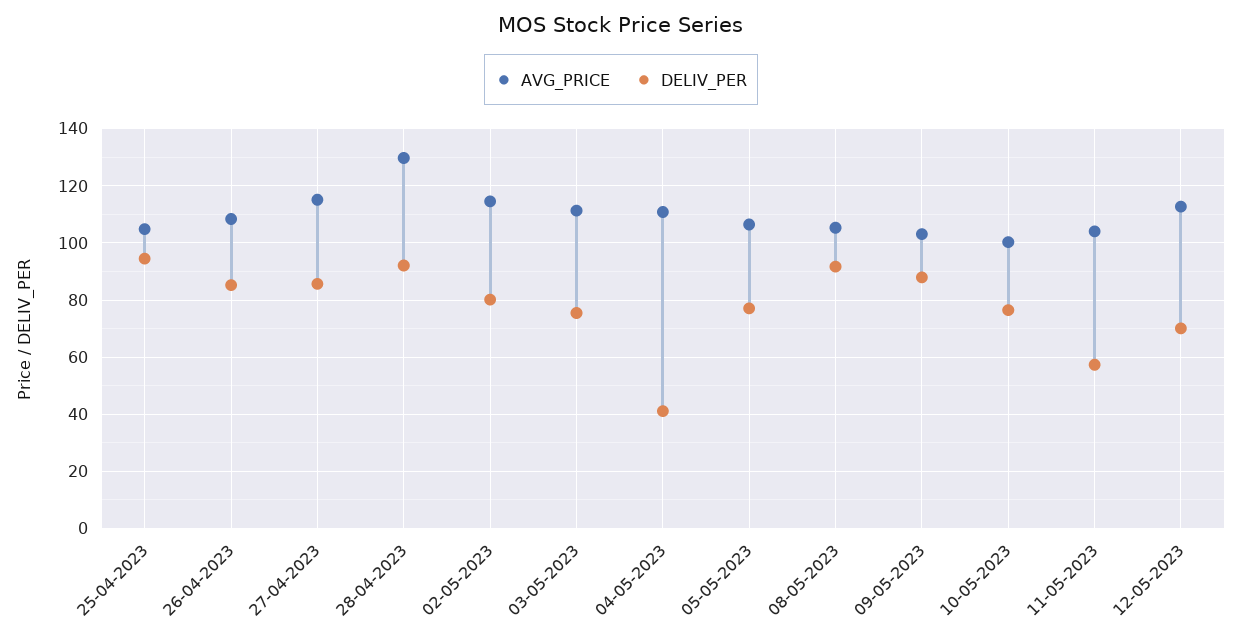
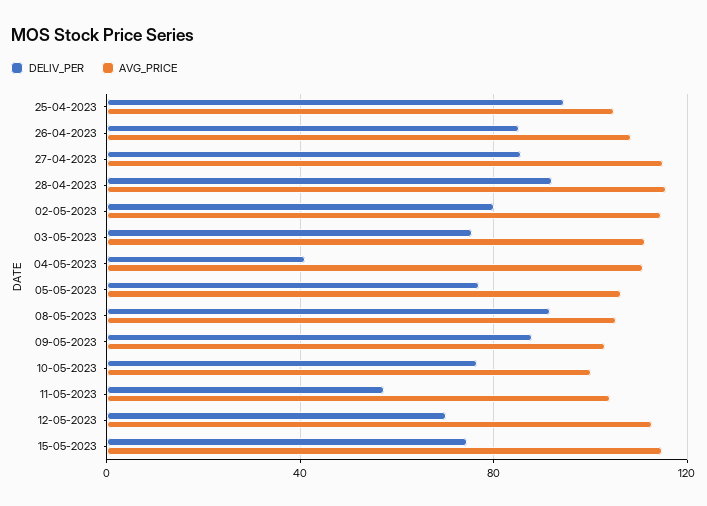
AVG_PRICE, 28-04-2023: 130 -> 115
DELIV_PER, 15-05-2023: none -> 75
AVG_PRICE, 15-05-2023: none -> 115

